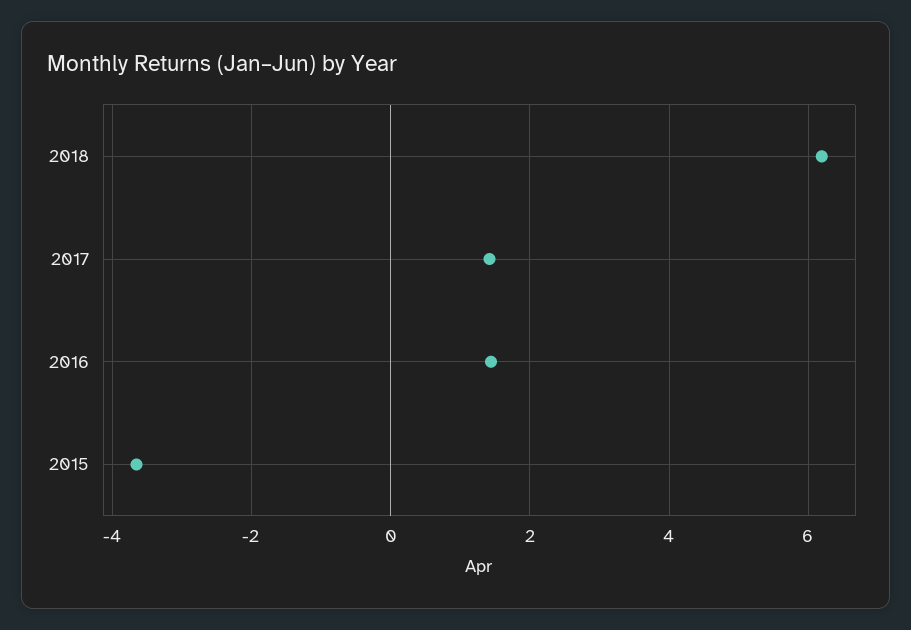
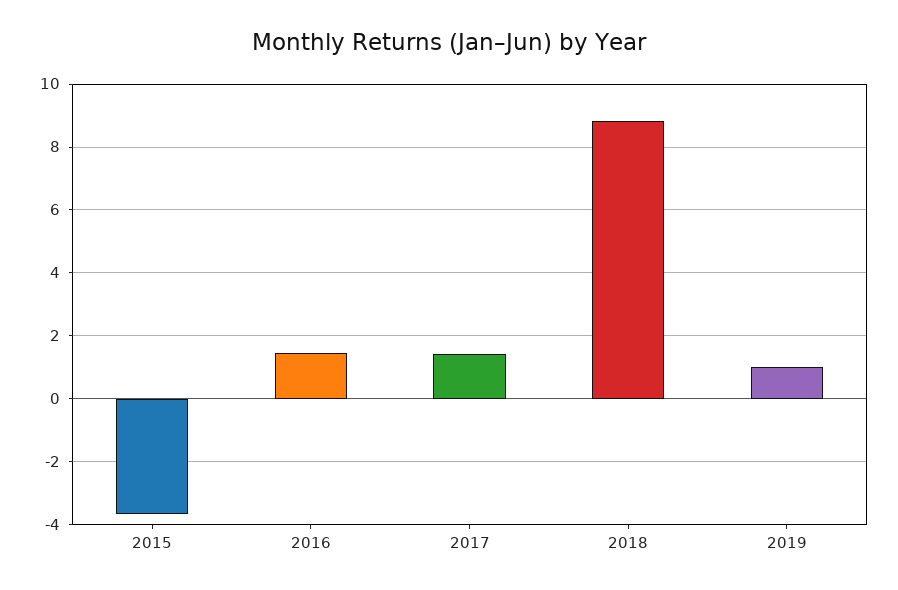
2018: 6.2 -> 8.8
2019: none -> 1

